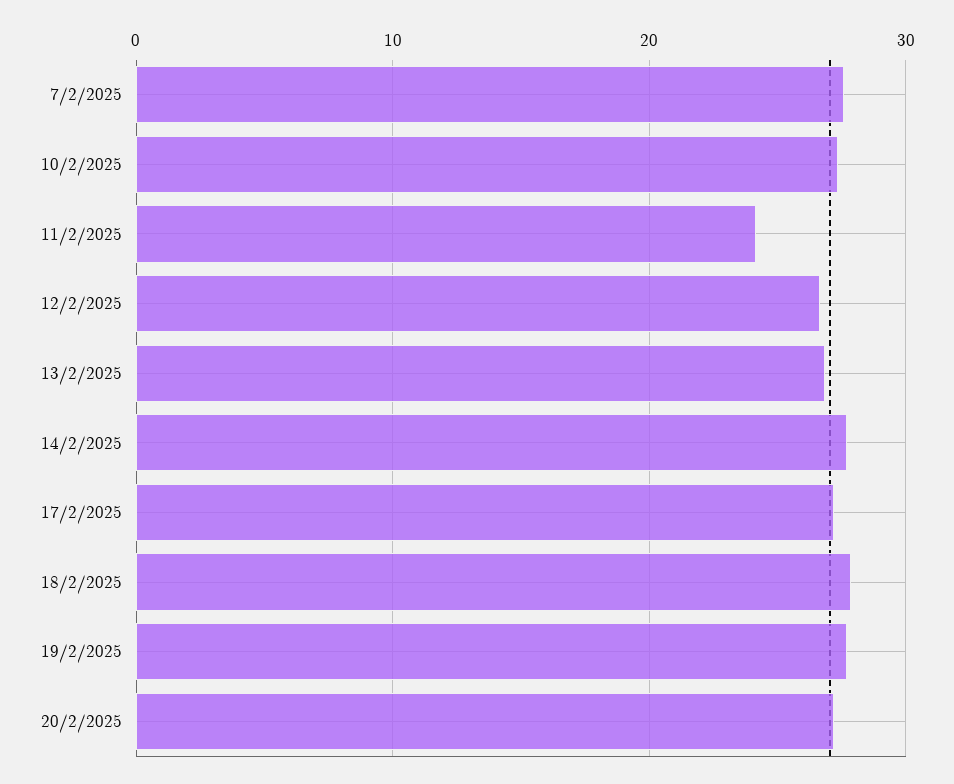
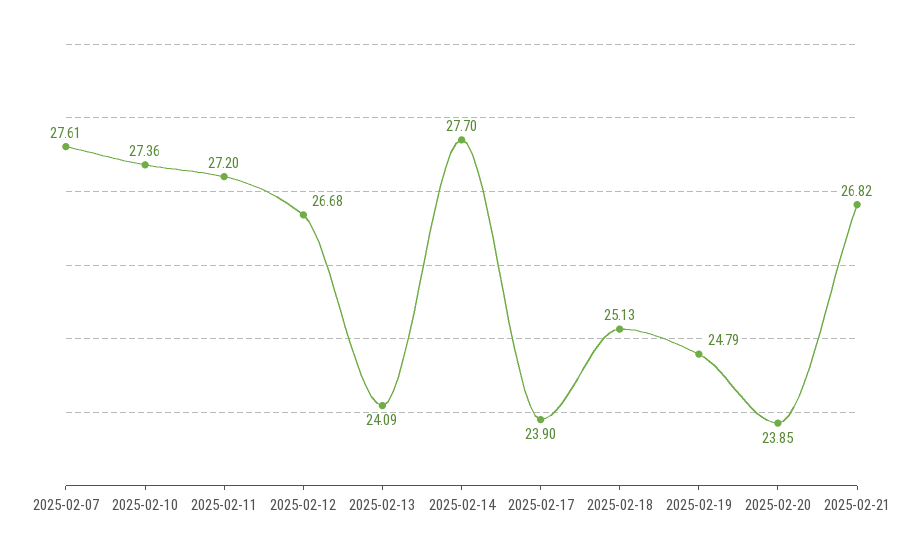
11/2/2025: 24 -> 27.2
13/2/2025: 27 -> 24.09
17/2/2025: 27 -> 23.9
18/2/2025: 28 -> 25.13
19/2/2025: 28 -> 24.79
20/2/2025: 27 -> 23.85
2025-02-21: none -> 26.82

